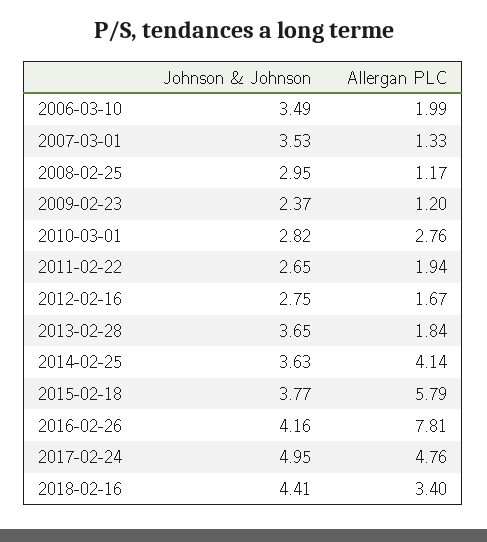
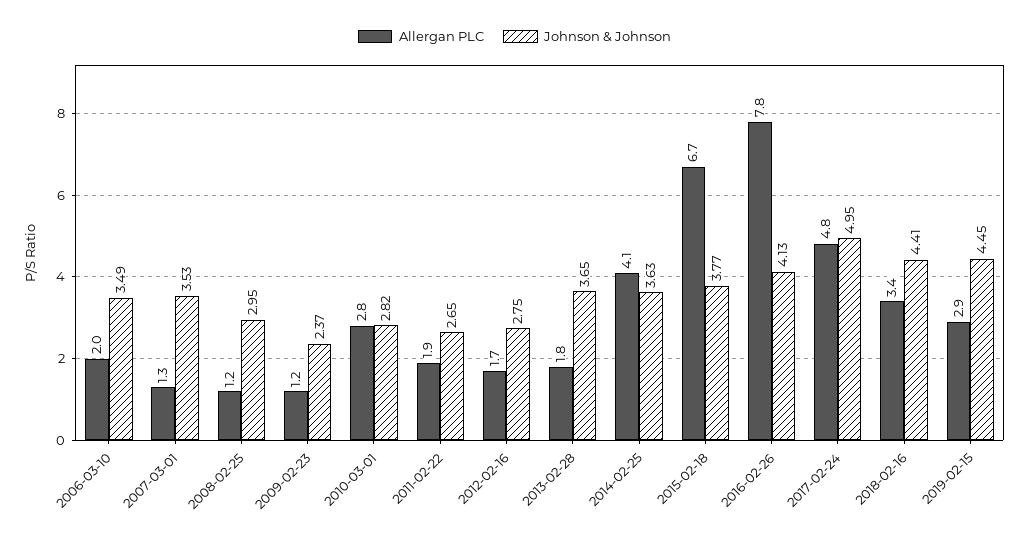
Allergan PLC, 2015-02-18: 5.79 -> 6.7
Johnson & Johnson, 2016-02-26: 4.16 -> 4.13
Allergan PLC, 2019-02-15: none -> 2.9
Johnson & Johnson, 2019-02-15: none -> 4.45

